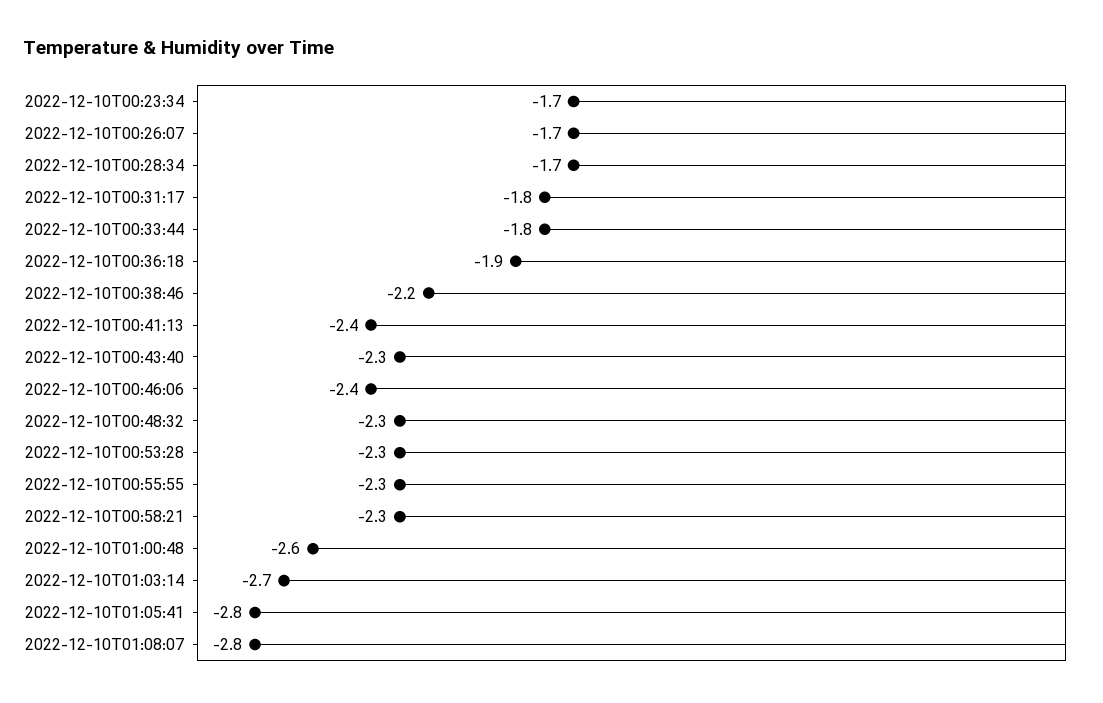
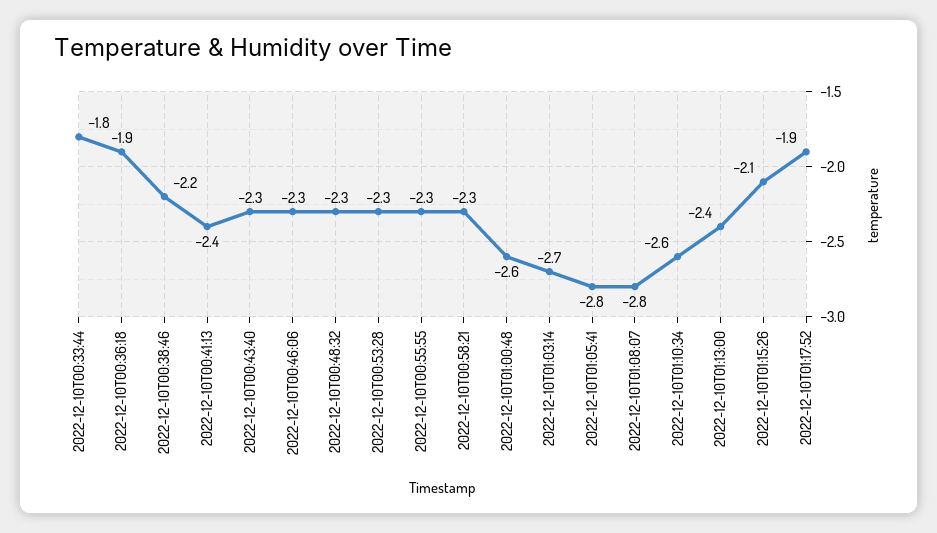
2022-12-10T00:23:34: -1.7 -> none
2022-12-10T00:26:07: -1.7 -> none
2022-12-10T00:28:34: -1.7 -> none
2022-12-10T00:31:17: -1.8 -> none
2022-12-10T00:46:06: -2.4 -> -2.3
2022-12-10T01:10:34: none -> -2.6
2022-12-10T01:13:00: none -> -2.4
2022-12-10T01:15:26: none -> -2.1
2022-12-10T01:17:52: none -> -1.9

